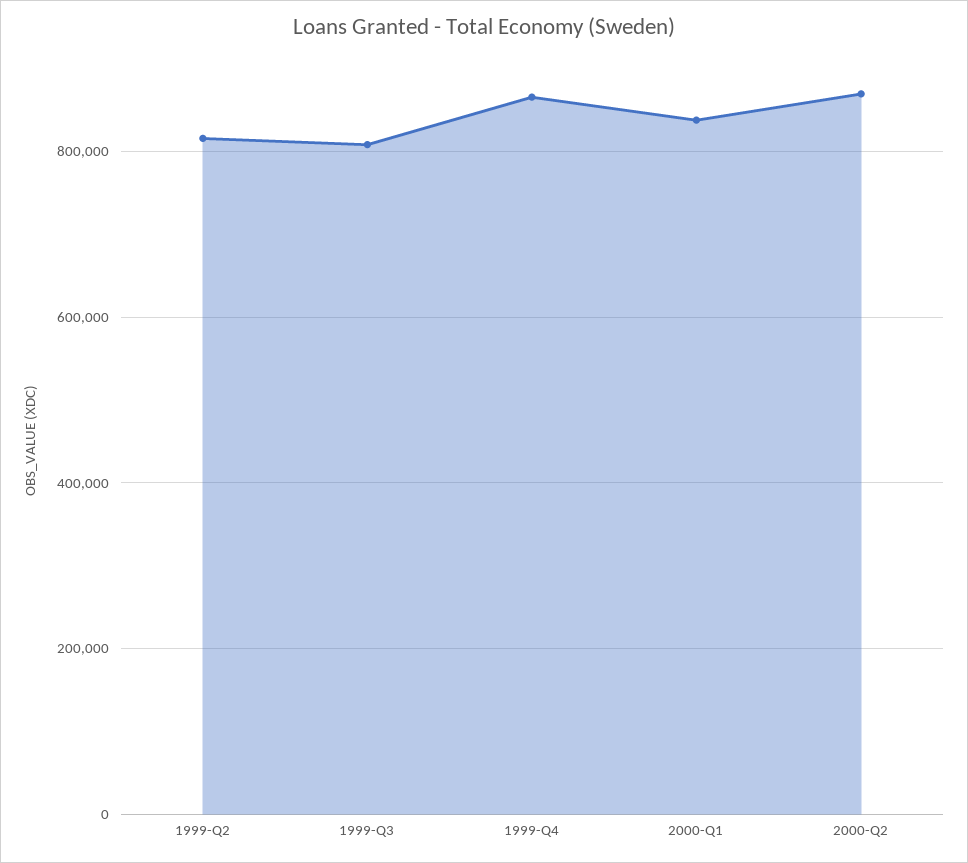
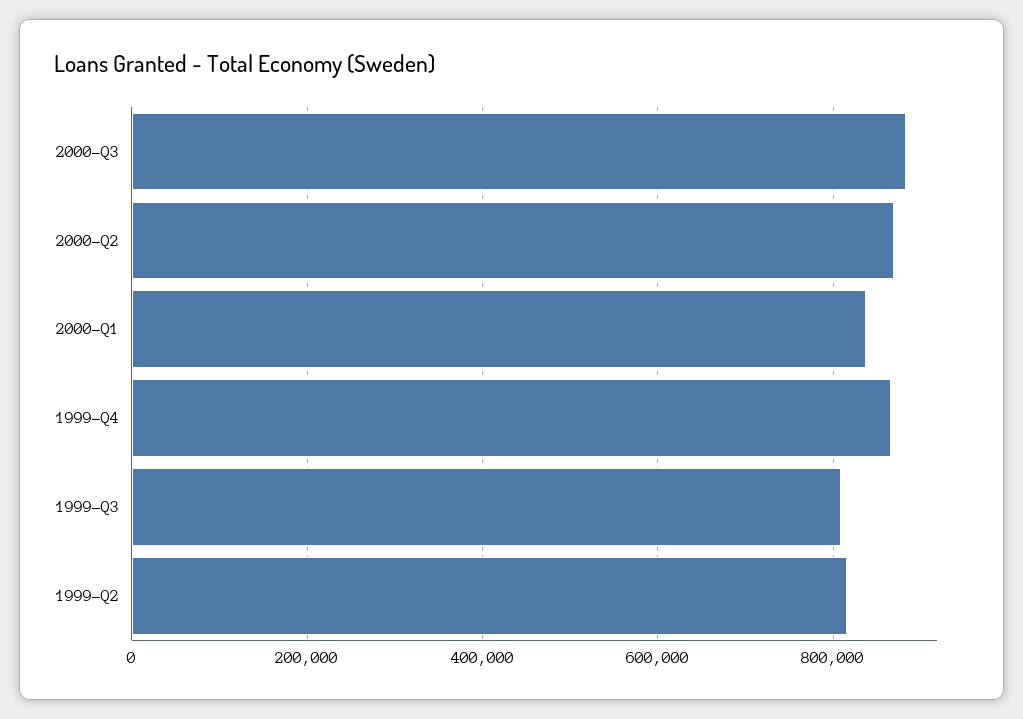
2000-Q3: none -> 880000

